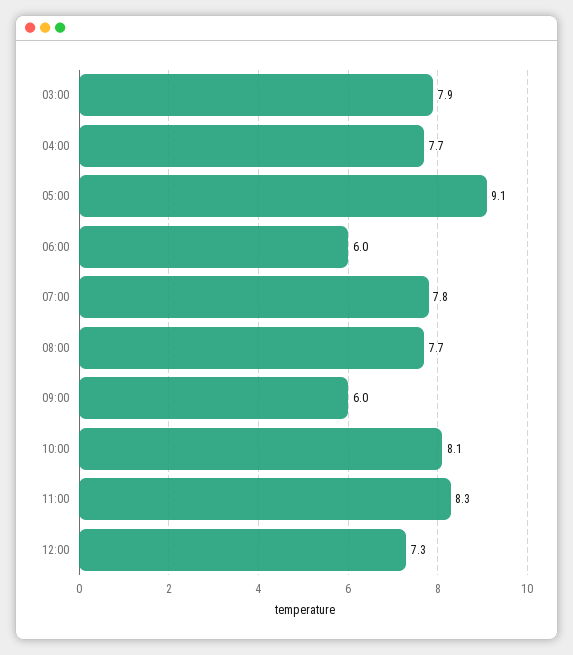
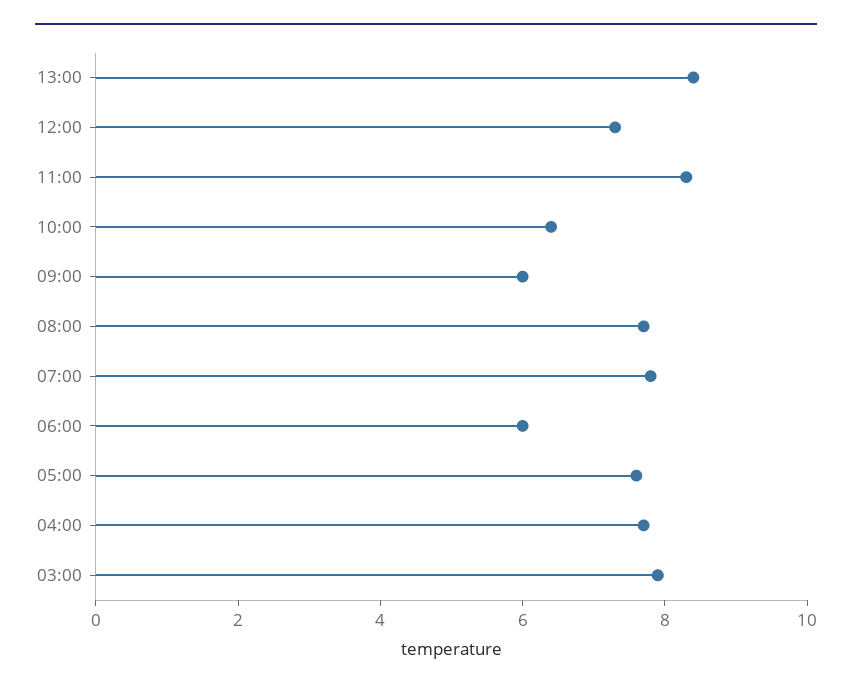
05:00: 9.1 -> 7.5
10:00: 8.1 -> 6.5
13:00: none -> 8.5

